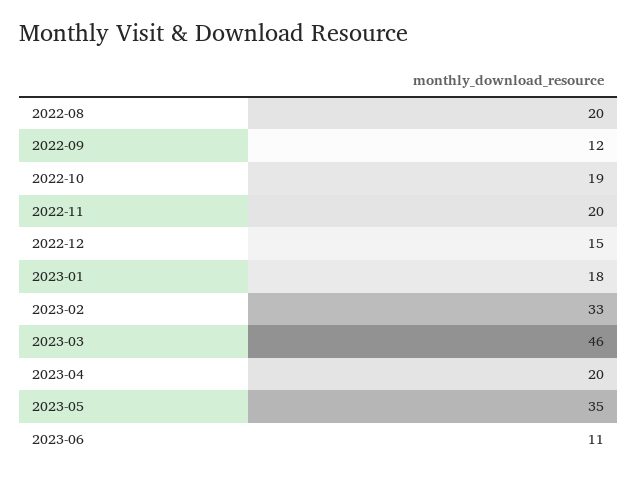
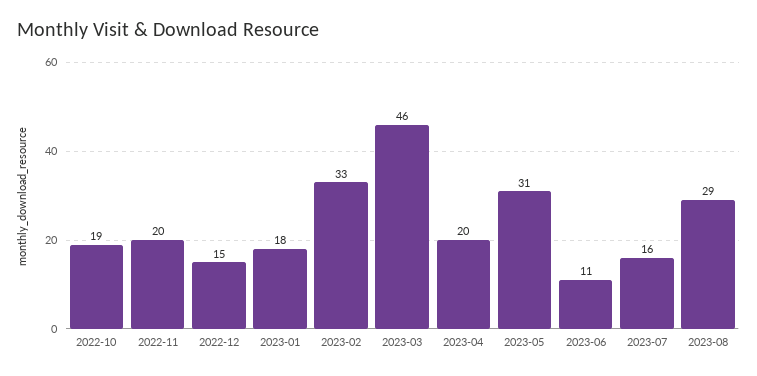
2022-08: 20 -> none
2022-09: 12 -> none
2023-05: 35 -> 31
2023-07: none -> 16
2023-08: none -> 29

